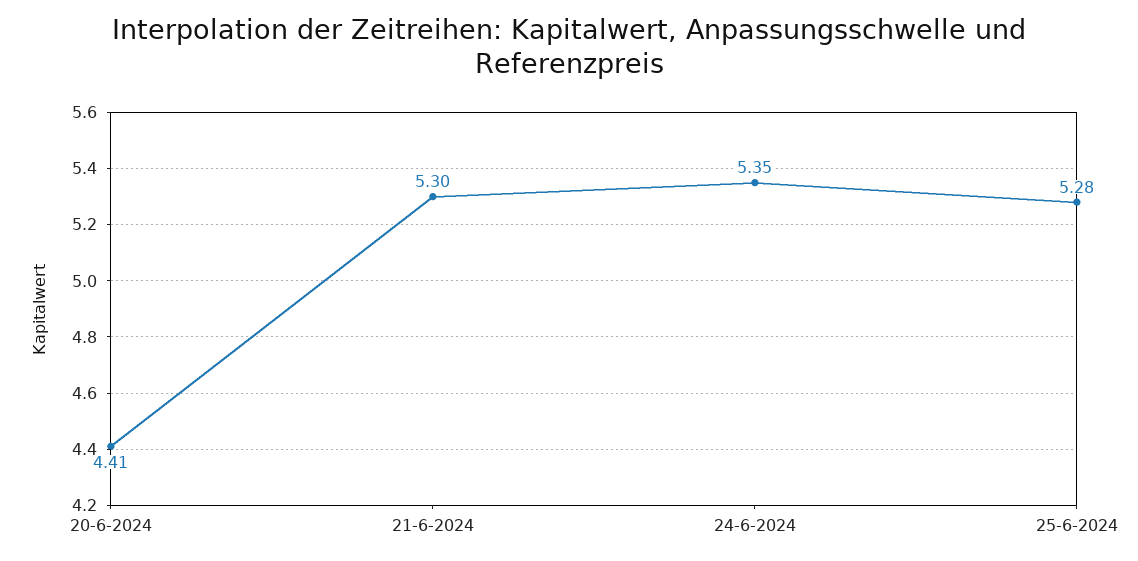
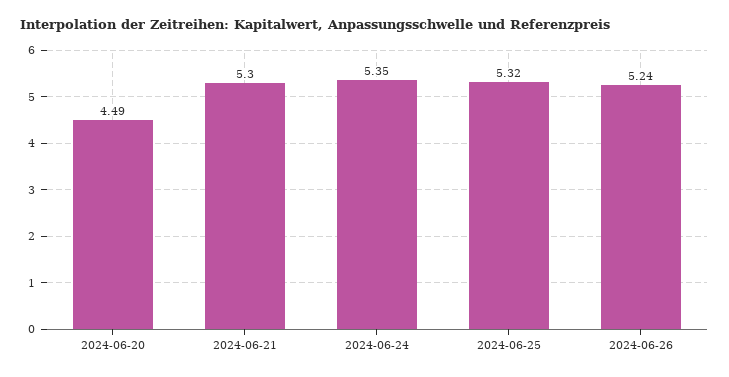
20-6-2024: 4.41 -> 4.49
25-6-2024: 5.28 -> 5.32
2024-06-26: none -> 5.24

